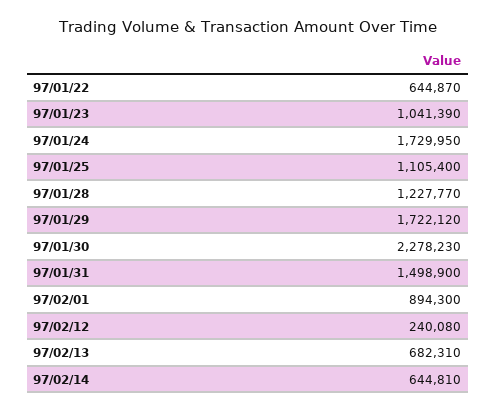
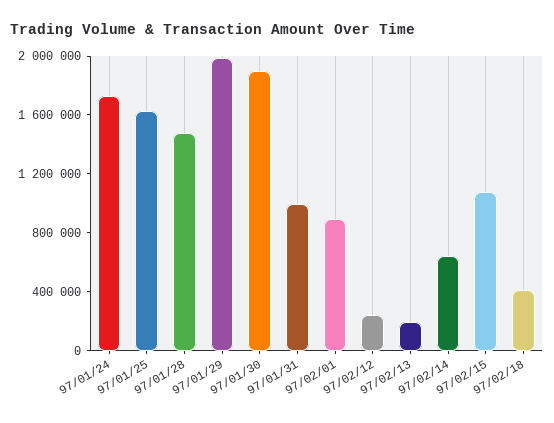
97/01/22: 644870 -> none
97/01/23: 1041390 -> none
97/01/25: 1105400 -> 1600000
97/01/28: 1227770 -> 1500000
97/01/29: 1722120 -> 2000000
97/01/30: 2278230 -> 1900000
97/01/31: 1498900 -> 1000000
97/02/13: 682310 -> 200000
97/02/15: none -> 1100000
97/02/18: none -> 400000

